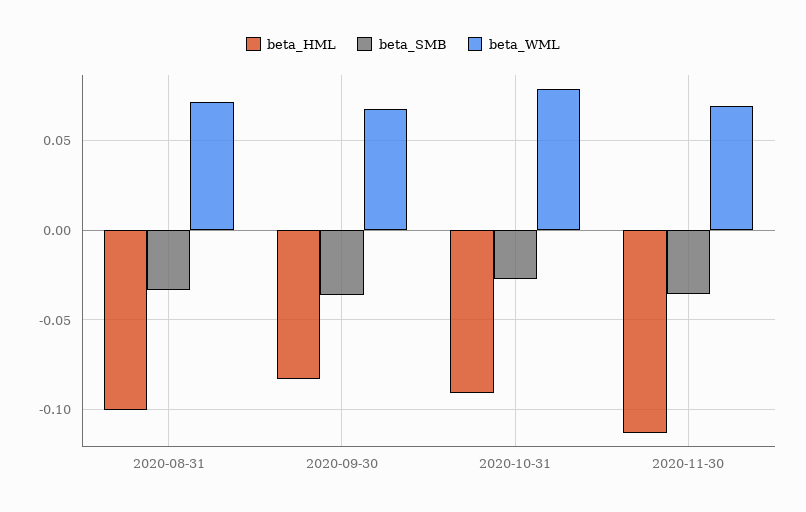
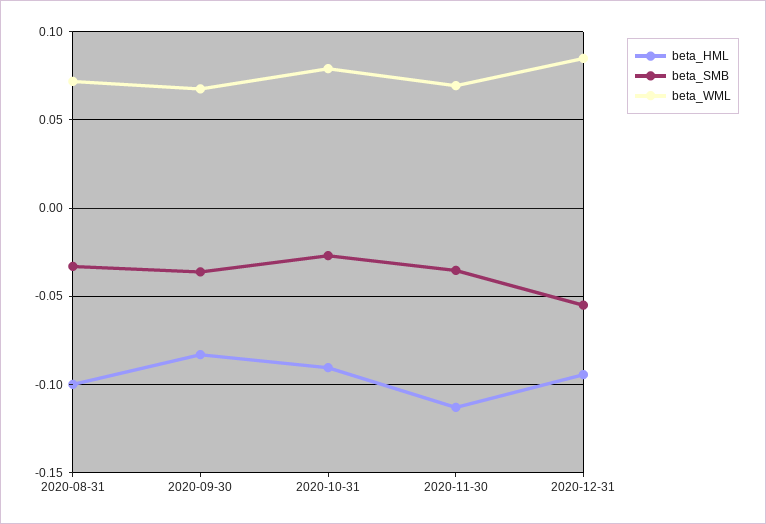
beta_HML, 2020-12-31: none -> -0.095
beta_SMB, 2020-12-31: none -> -0.055
beta_WML, 2020-12-31: none -> 0.085

